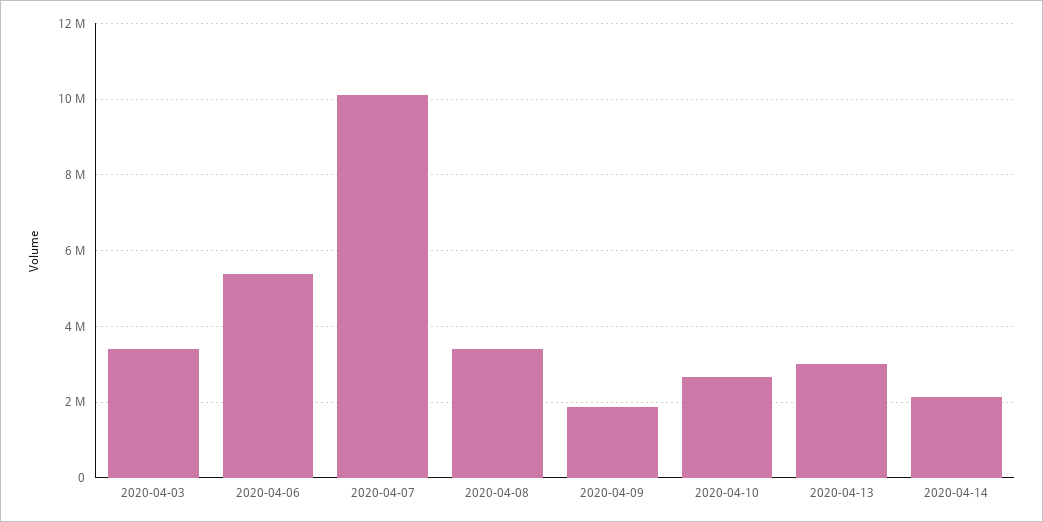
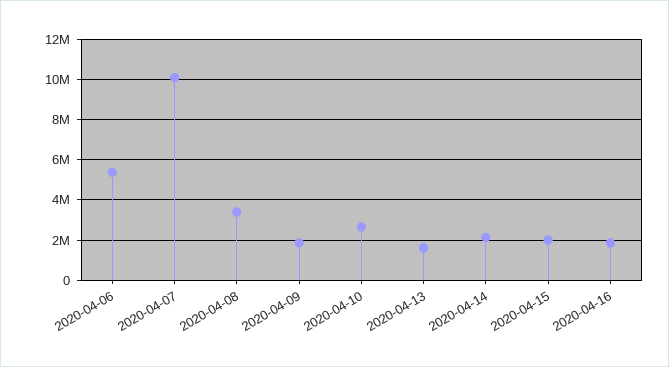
2020-04-03: 3400000 -> none
2020-04-13: 3000000 -> 1500000
2020-04-15: none -> 2000000
2020-04-16: none -> 2000000

